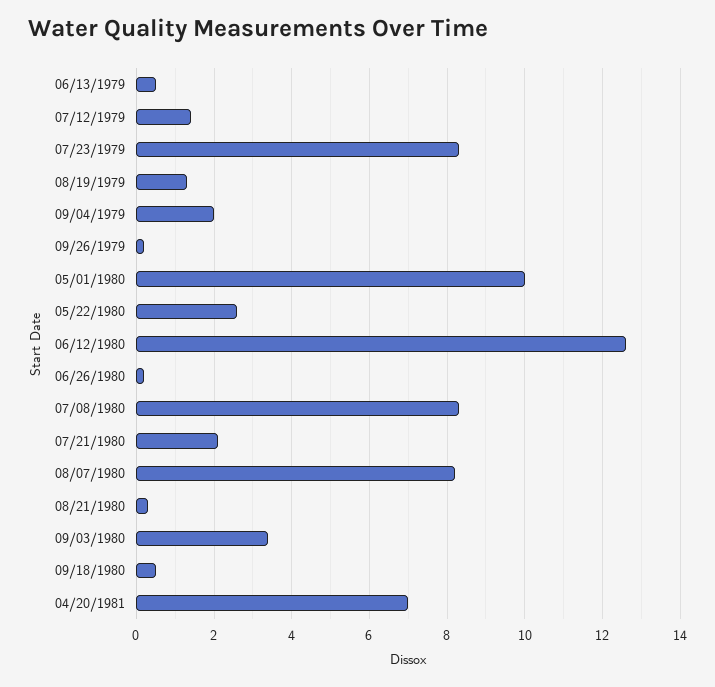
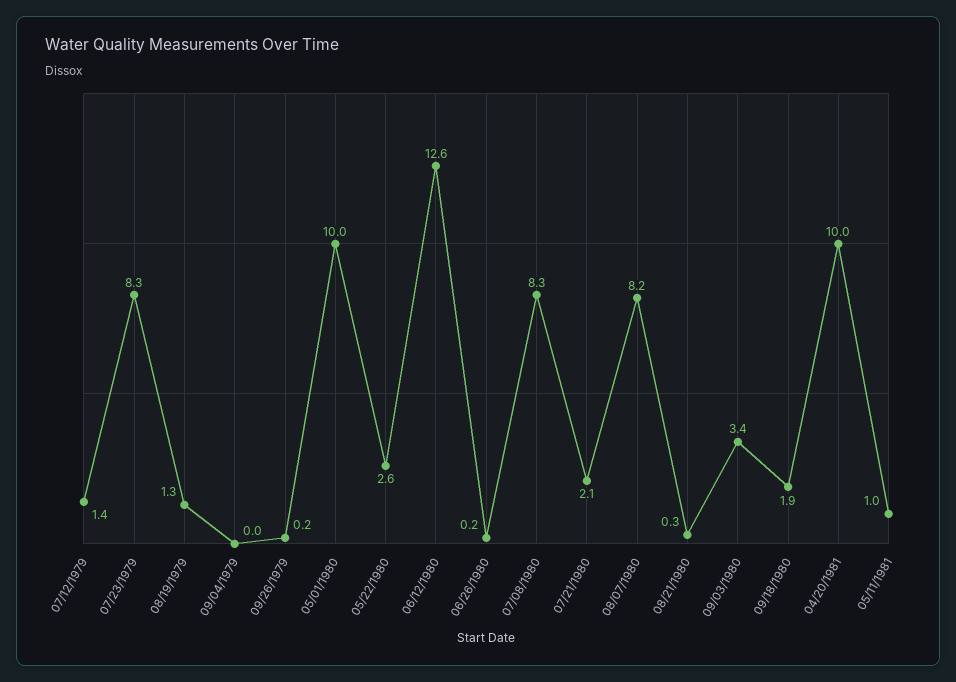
06/13/1979: 0.5 -> none
09/04/1979: 2 -> 0
09/18/1980: 0.5 -> 1.9
04/20/1981: 7 -> 10
05/11/1981: none -> 1

